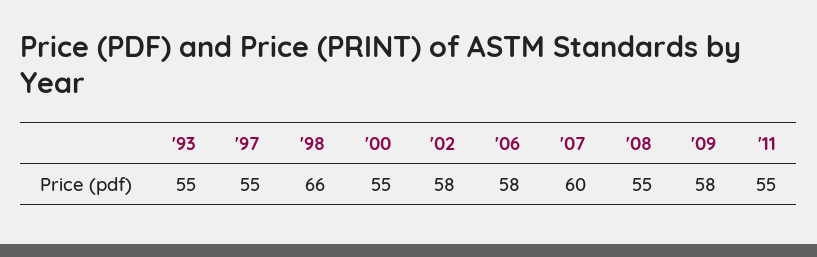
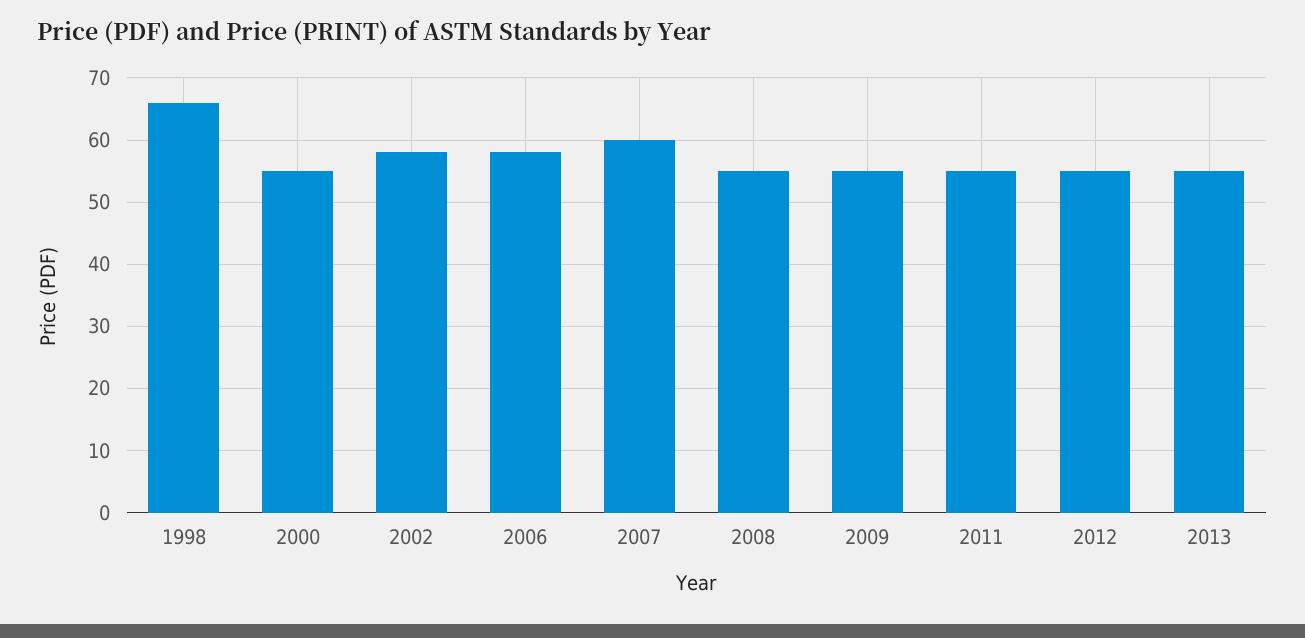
'93: 55 -> none
'97: 55 -> none
'09: 58 -> 55
2012: none -> 55
2013: none -> 55

